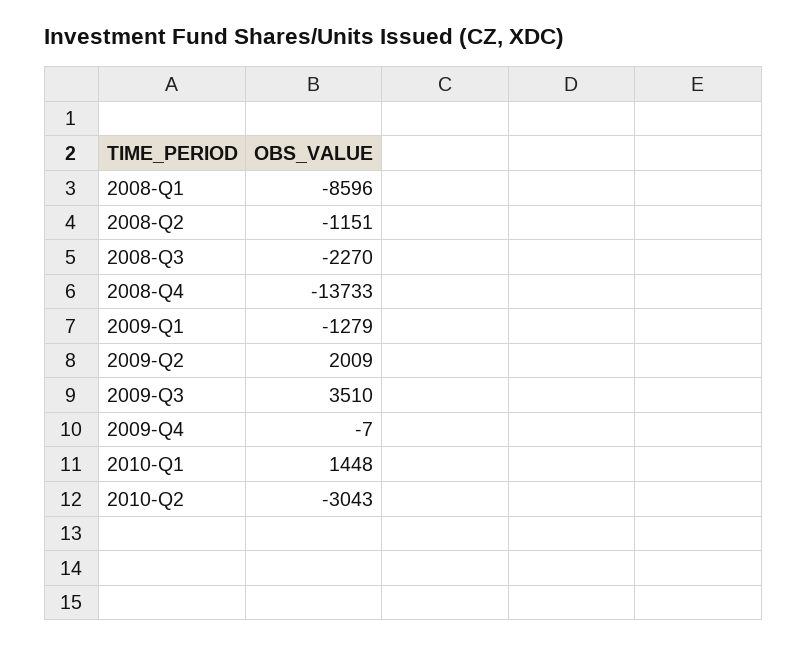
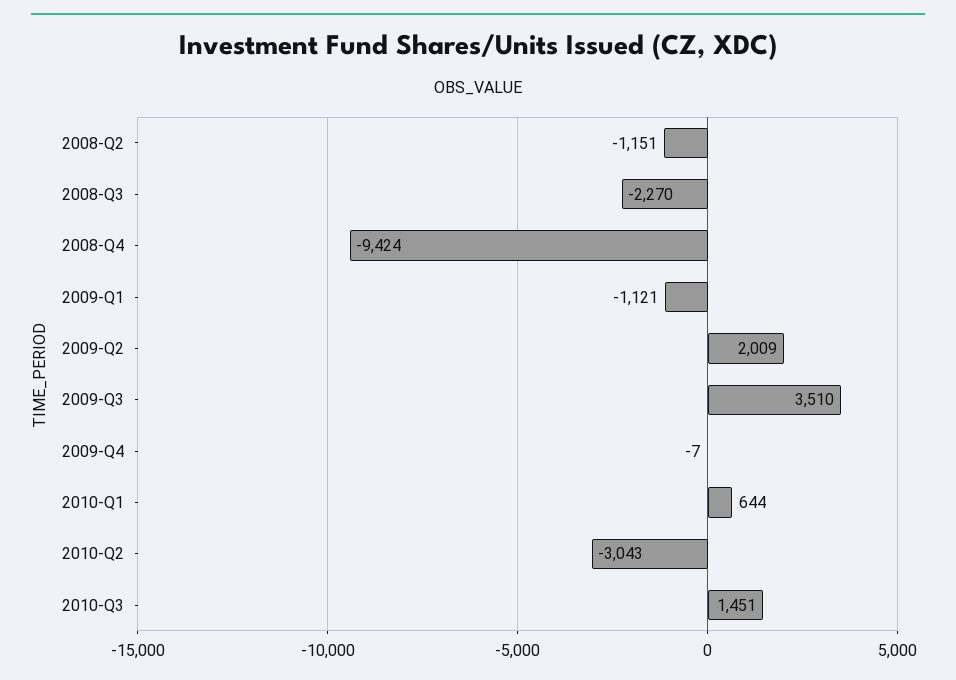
2008-Q1: -8596 -> none
2008-Q4: -13733 -> -9424
2009-Q1: -1279 -> -1121
2010-Q1: 1448 -> 644
2010-Q3: none -> 1451

